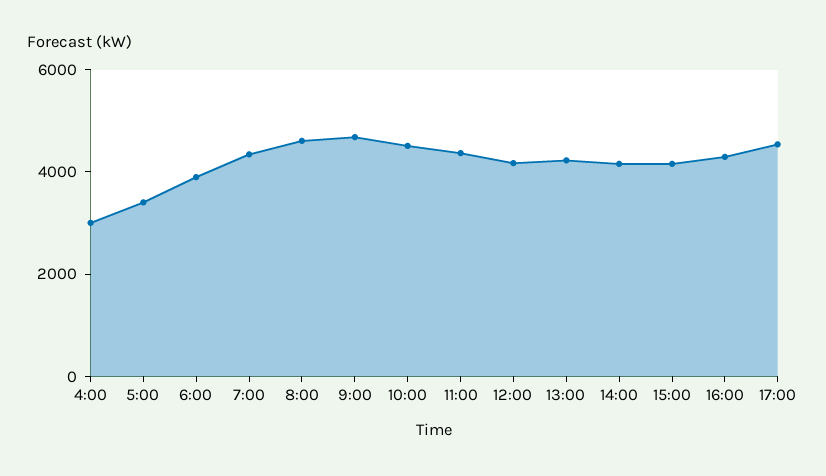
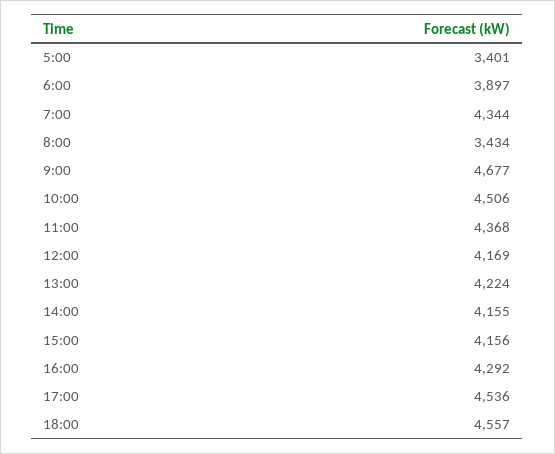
4:00: 3000 -> none
8:00: 4500 -> 3434
18:00: none -> 4557

